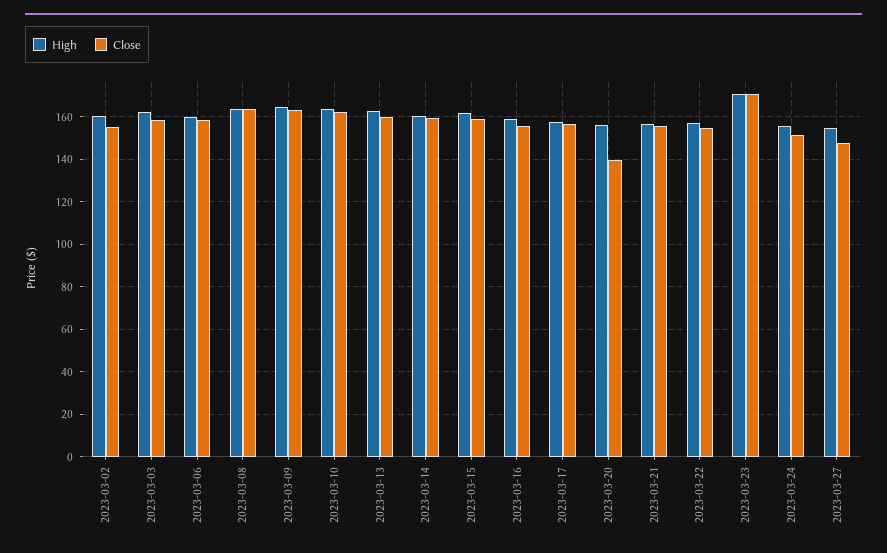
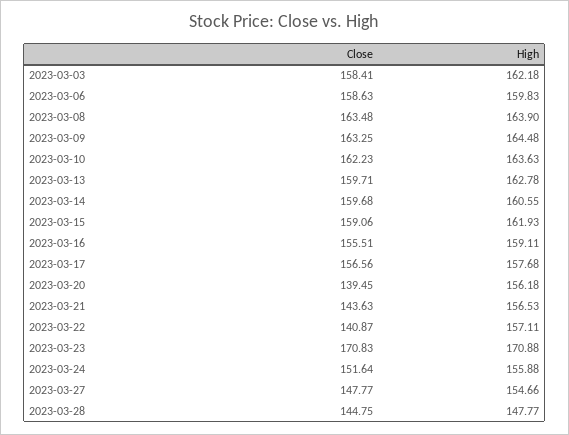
High, 2023-03-02: 160 -> none
Close, 2023-03-02: 155 -> none
Close, 2023-03-21: 155 -> 143.63
Close, 2023-03-22: 155 -> 140.87
Close, 2023-03-28: none -> 144.75
High, 2023-03-28: none -> 147.77

